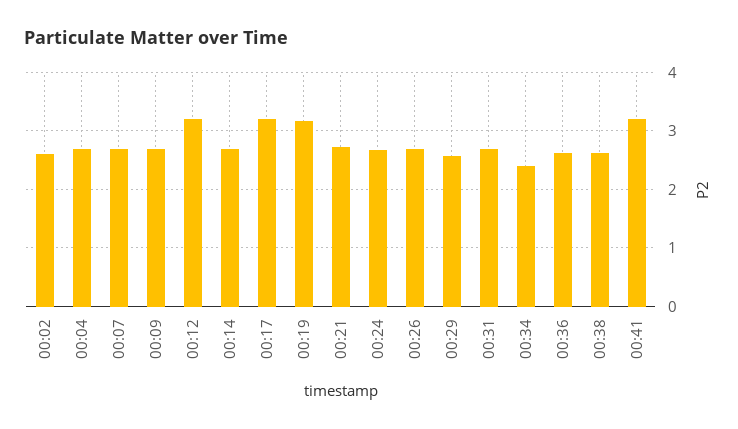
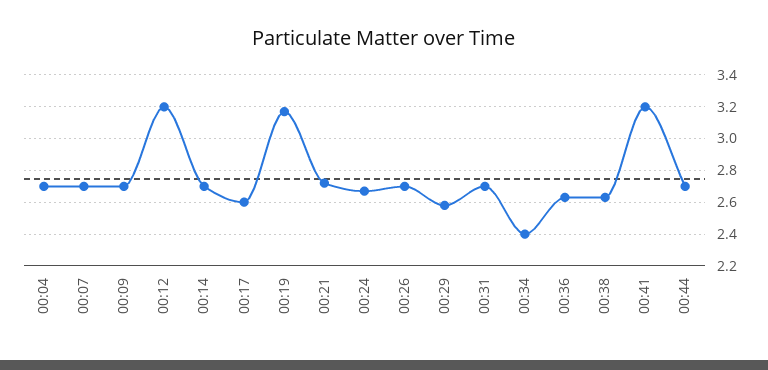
00:02: 2.6 -> none
00:17: 3.2 -> 2.6
00:44: none -> 2.7

